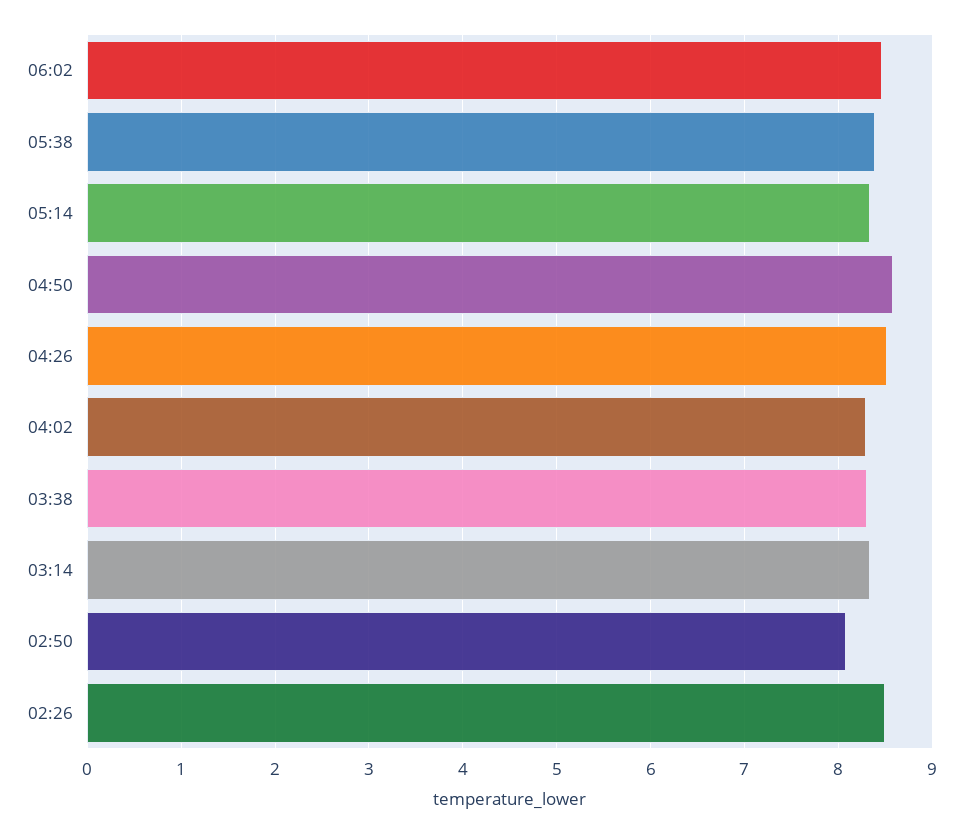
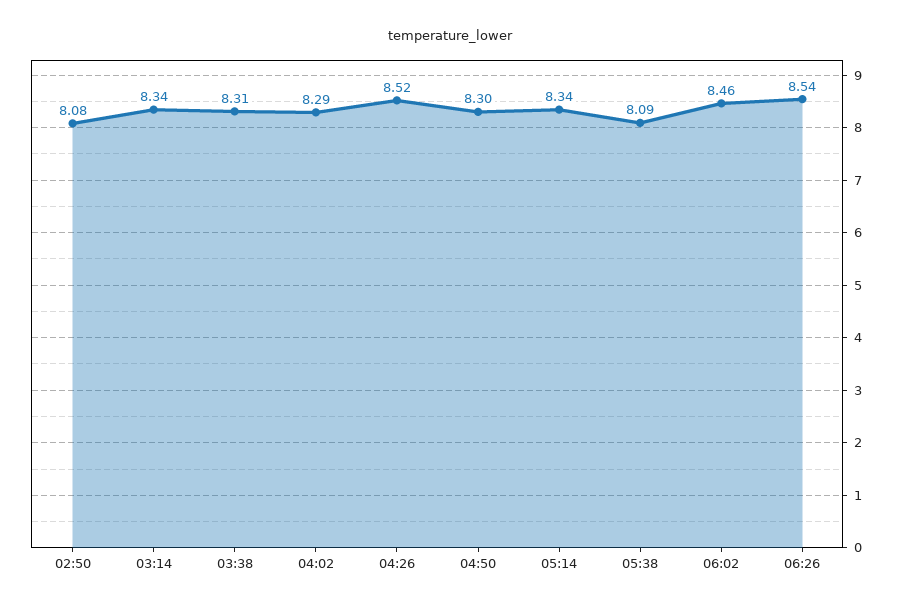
05:38: 8.4 -> 8.09
04:50: 8.6 -> 8.3
02:26: 8.5 -> none
06:26: none -> 8.54

